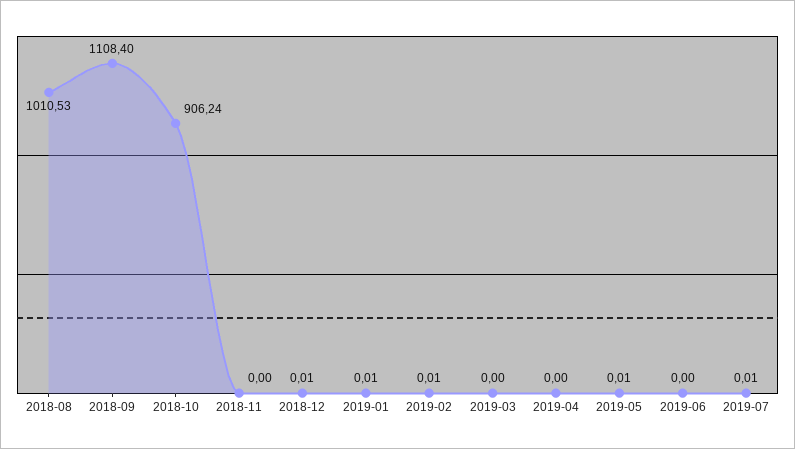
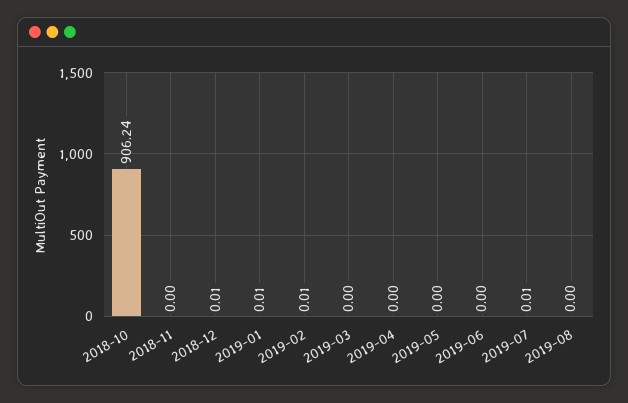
2018-08: 1010.53 -> none
2018-09: 1108.4 -> none
2019-05: 0.01 -> 0
2019-08: none -> 0

